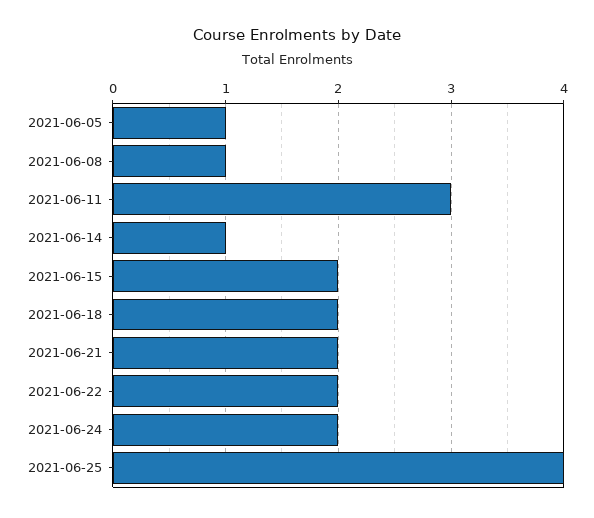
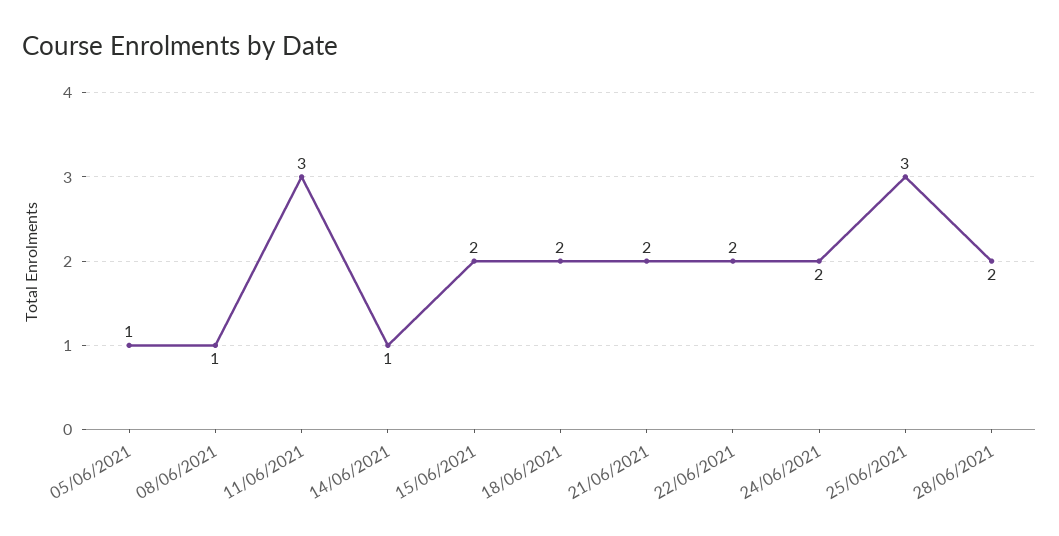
2021-06-25: 4 -> 3
28/06/2021: none -> 2

